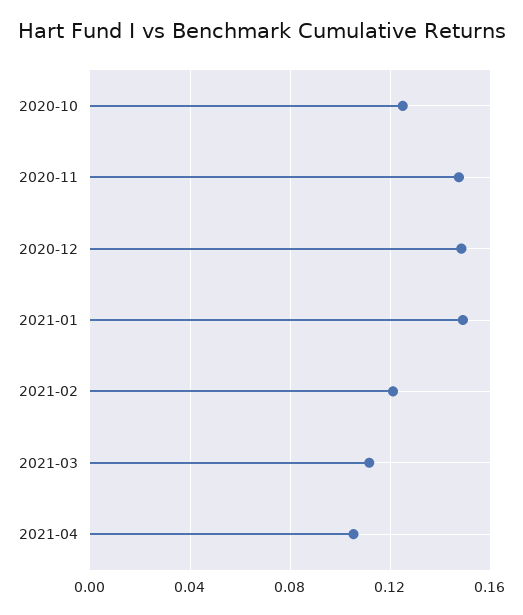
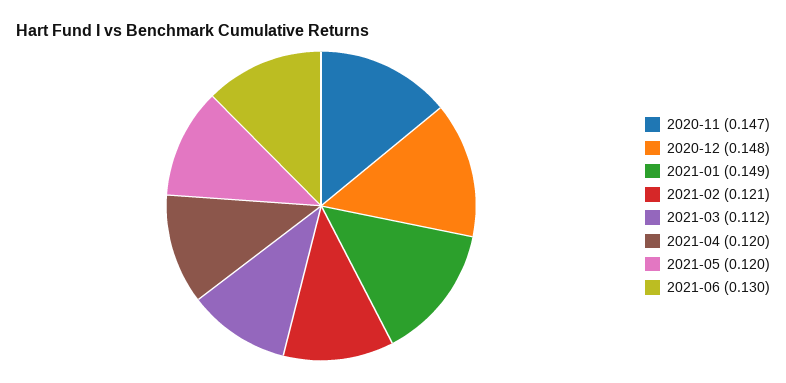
2020-10: 0.125 -> none
2021-04: 0.105 -> 0.12
2021-05: none -> 0.12
2021-06: none -> 0.13

